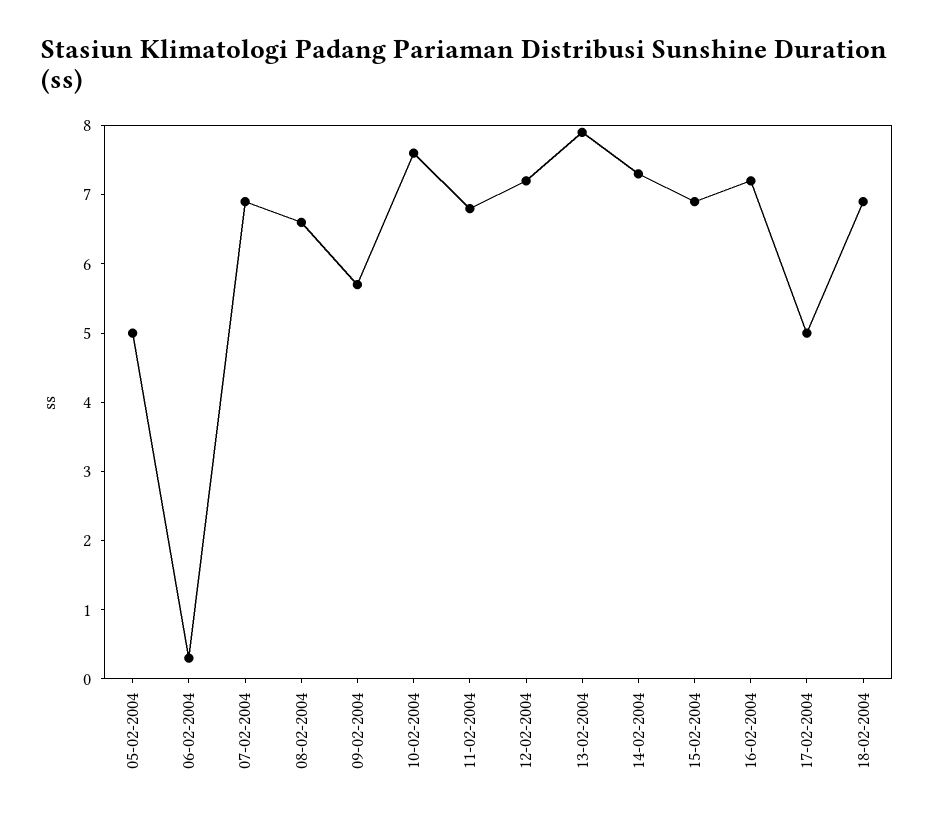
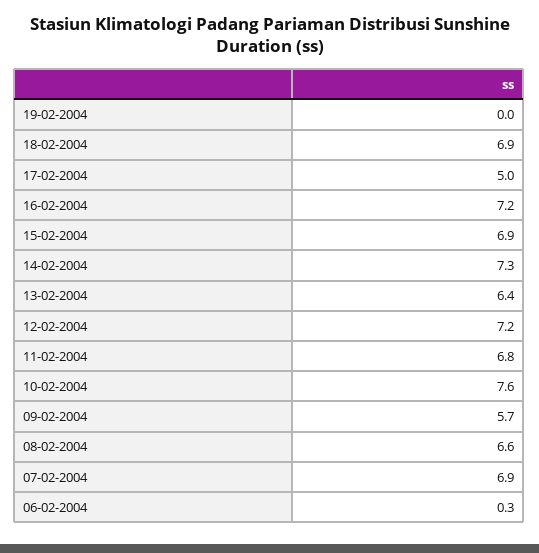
05-02-2004: 5 -> none
13-02-2004: 8 -> 6.4
19-02-2004: none -> 0

